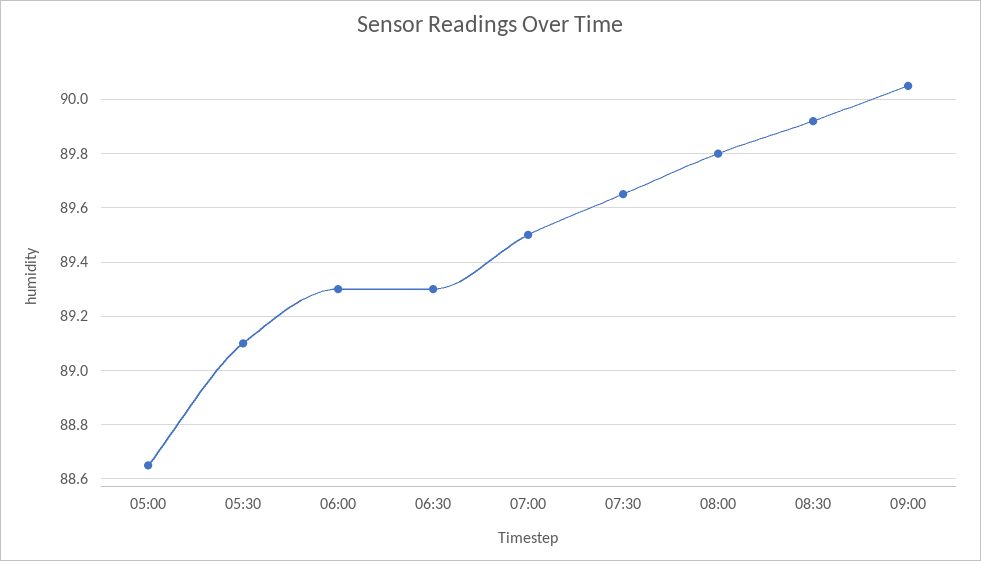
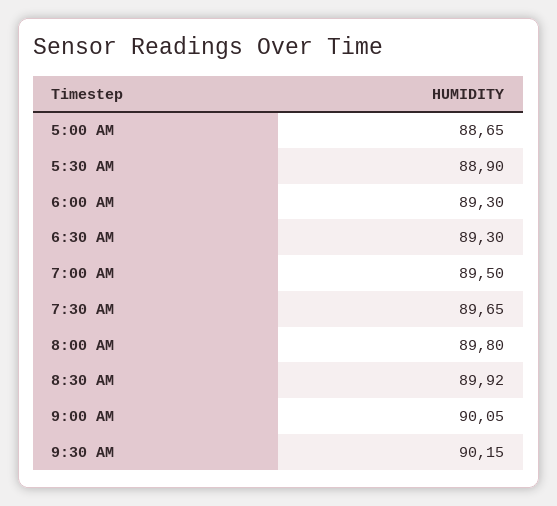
05:30: 89.1 -> 88.9
9:30 AM: none -> 90.15

